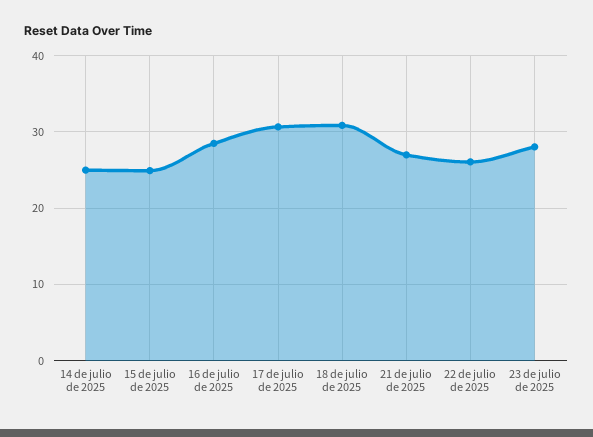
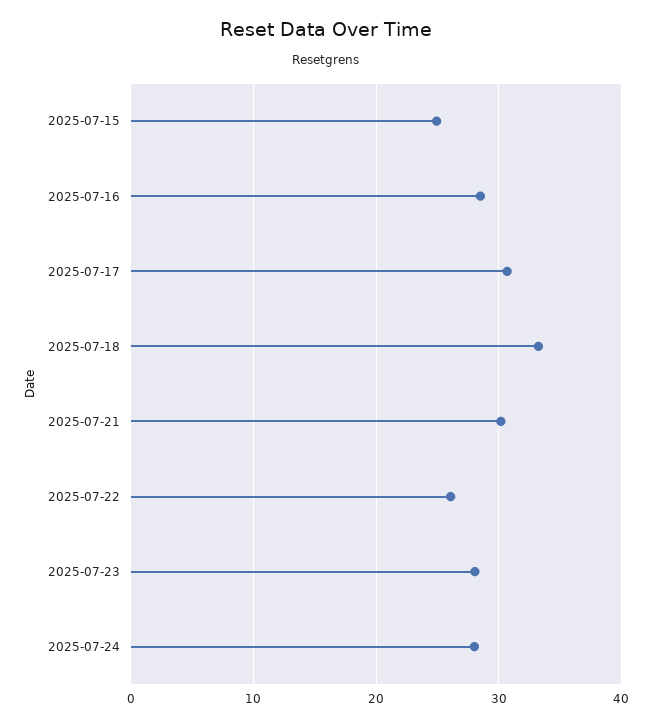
14 de julio de 2025: 25 -> none
18 de julio de 2025: 31 -> 33
21 de julio de 2025: 27 -> 30
2025-07-24: none -> 28

